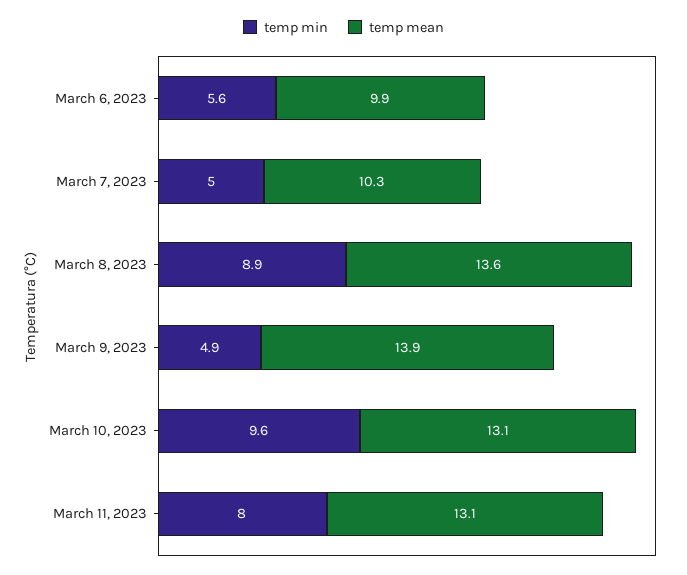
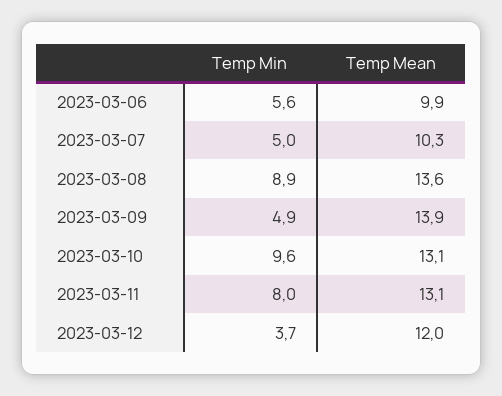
temp min, 2023-03-12: none -> 3.7
temp mean, 2023-03-12: none -> 12

